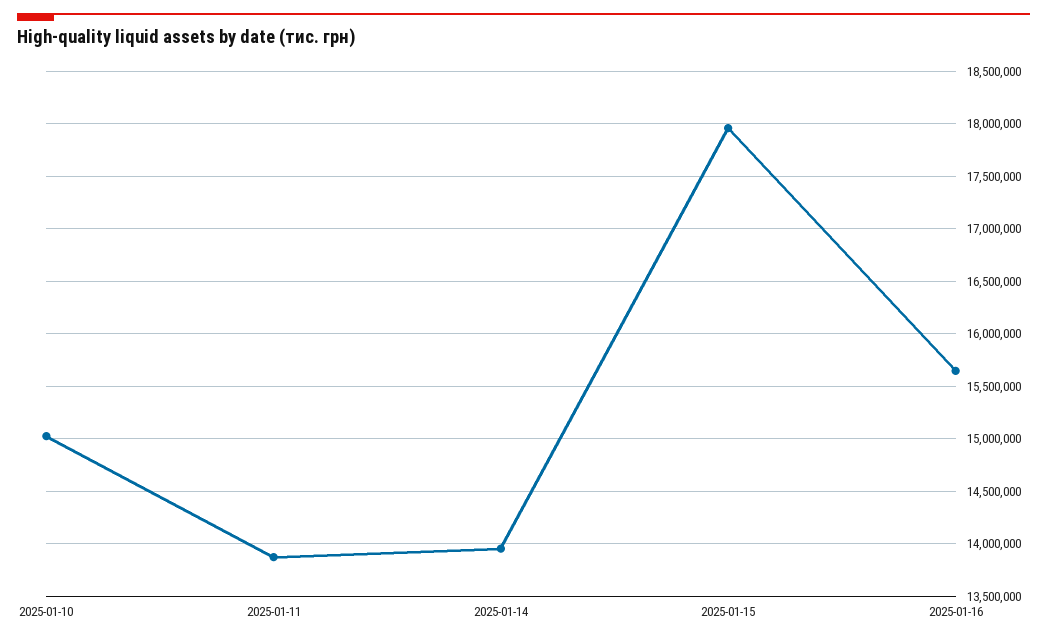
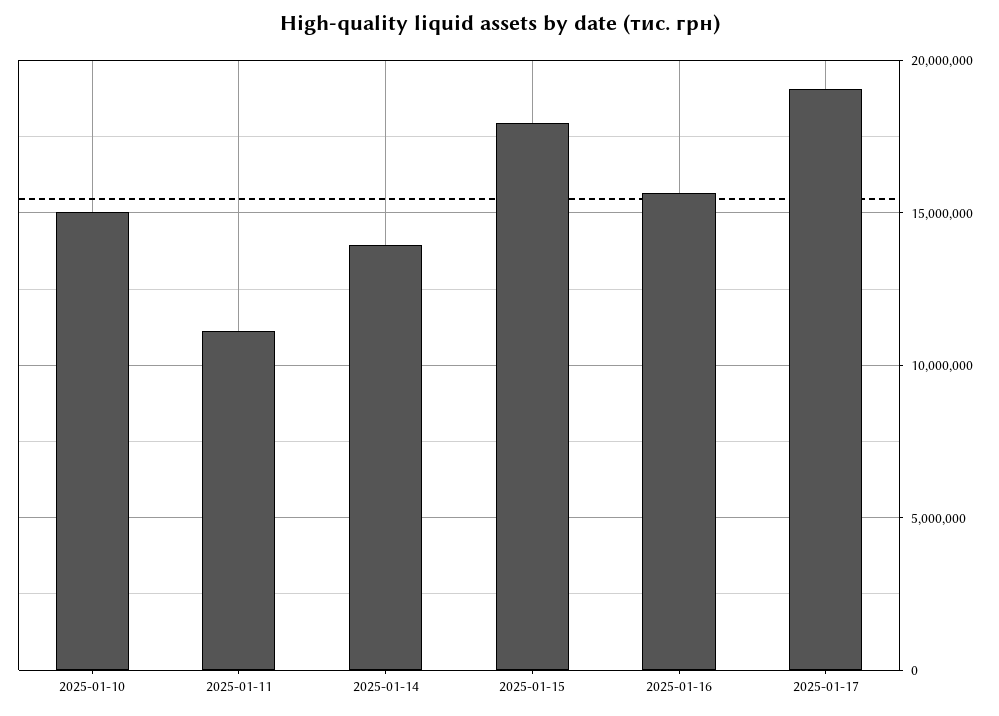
2025-01-11: 13900000 -> 11000000
2025-01-17: none -> 19000000

